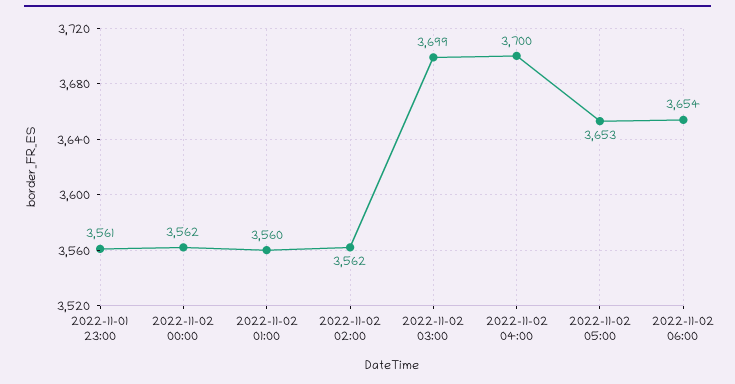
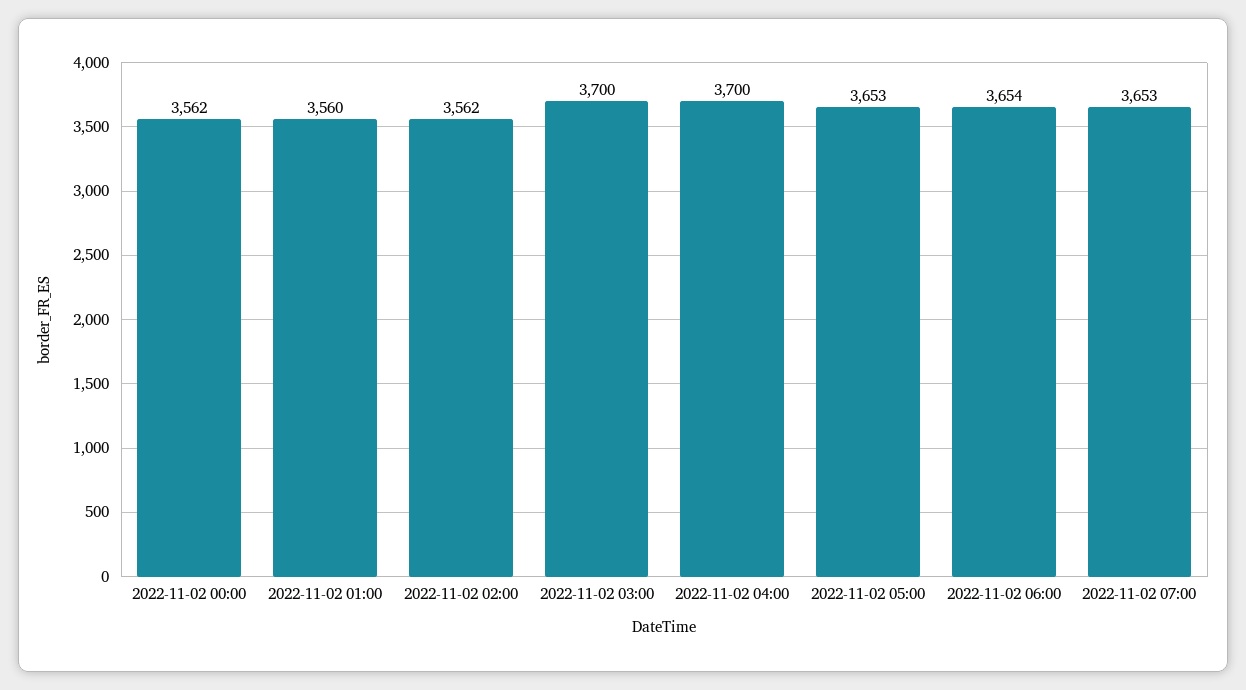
2022-11-01 23:00: 3561 -> none
2022-11-02 03:00: 3699 -> 3700
2022-11-02 07:00: none -> 3653

